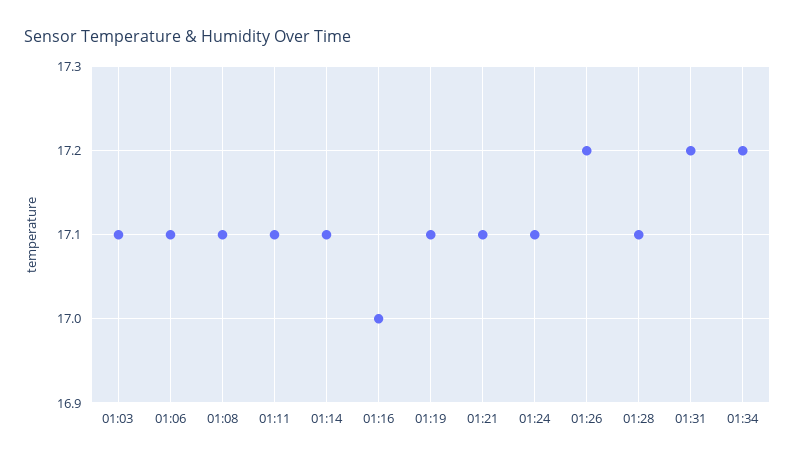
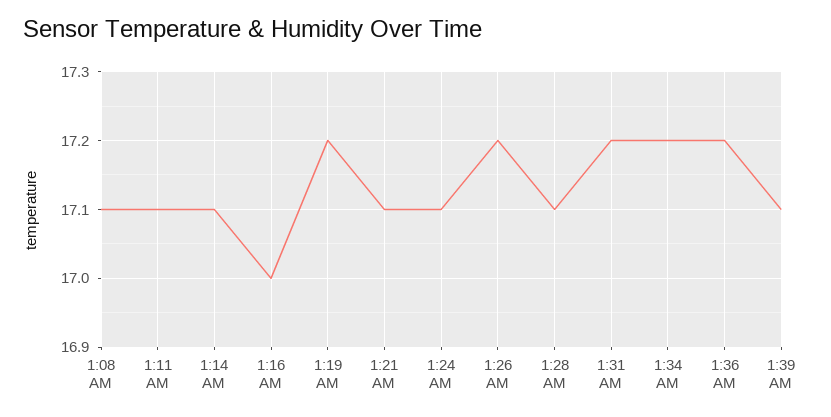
01:03: 17.1 -> none
01:06: 17.1 -> none
01:19: 17.1 -> 17.2
1:36 AM: none -> 17.2
1:39 AM: none -> 17.1

